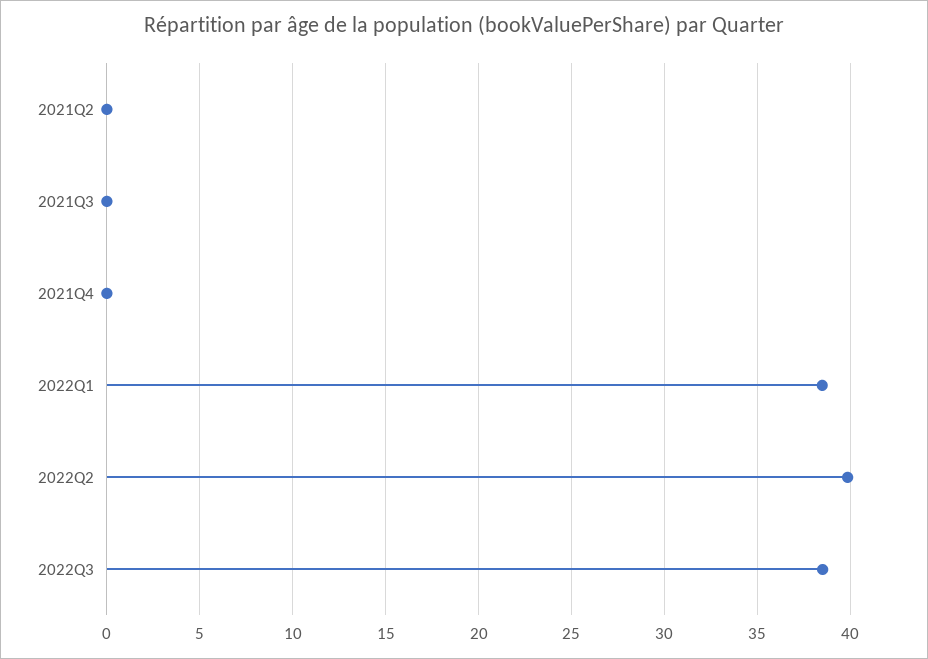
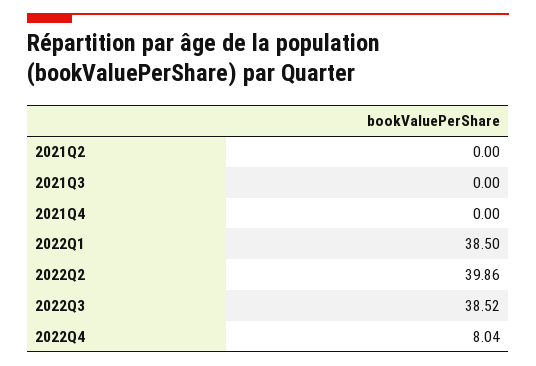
2022Q4: none -> 8.04

